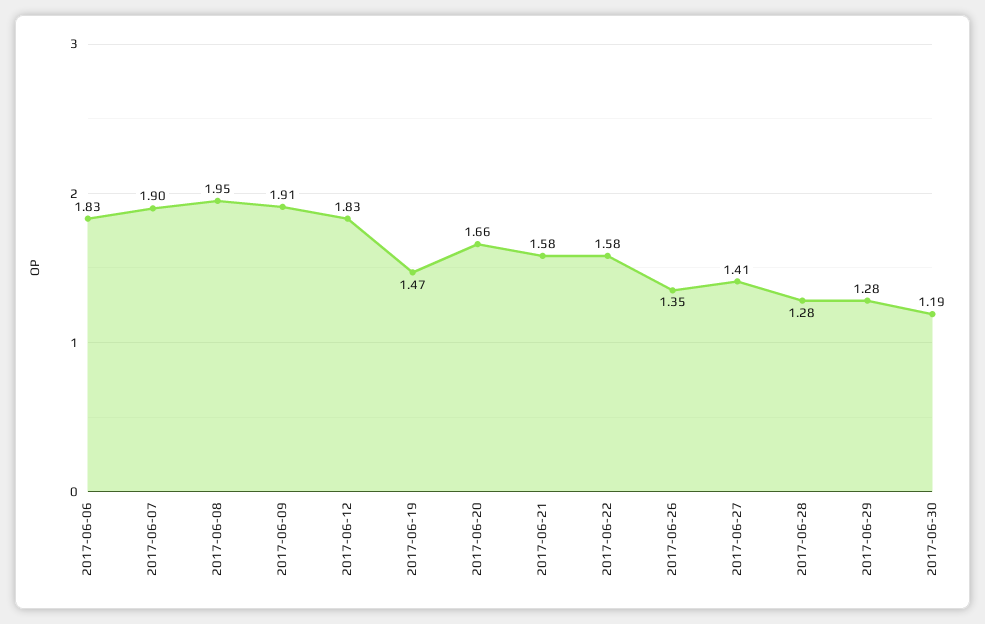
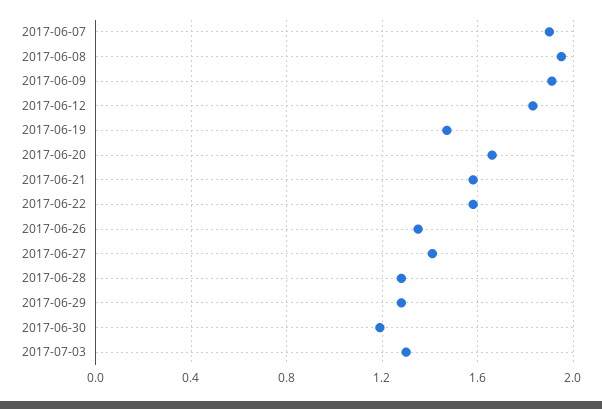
2017-06-06: 1.83 -> none
2017-07-03: none -> 1.3

